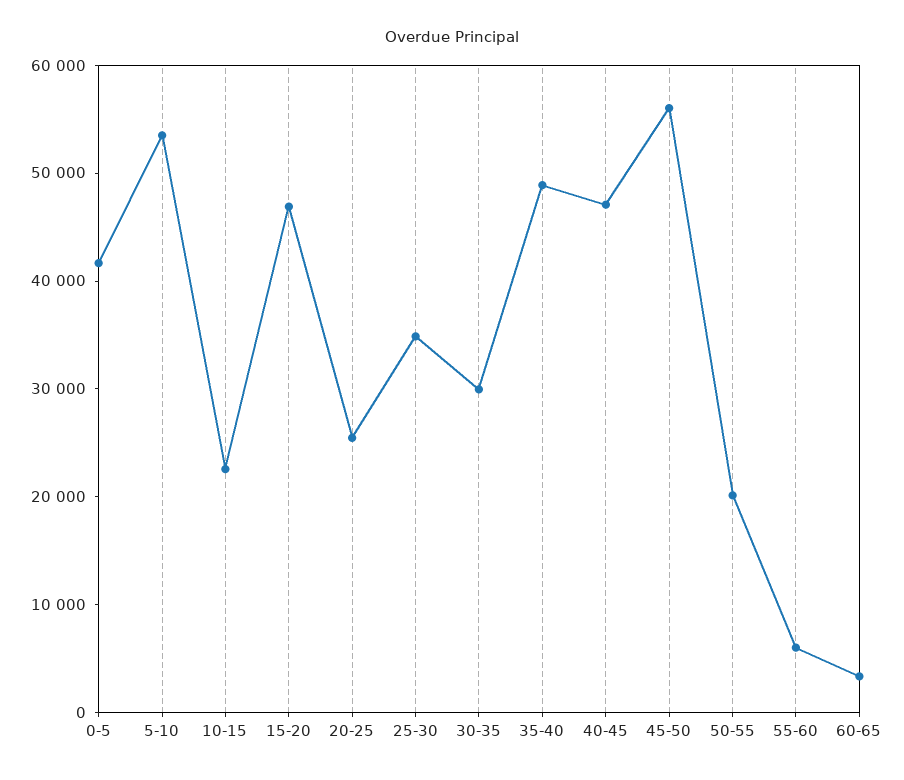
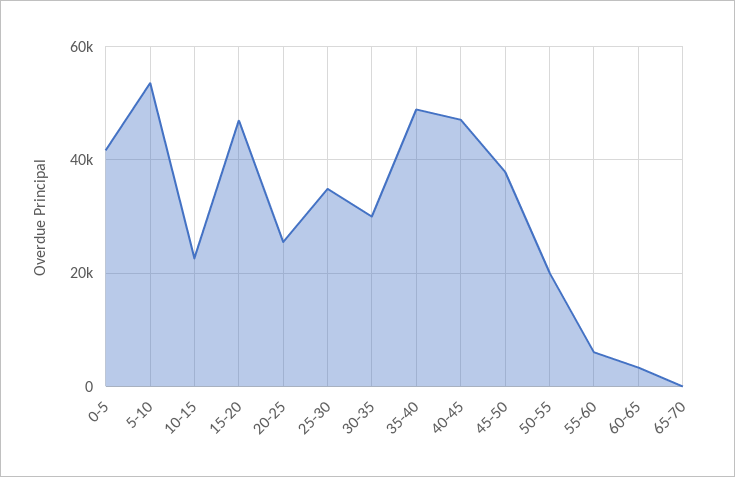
45-50: 56000 -> 38000
65-70: none -> 0

